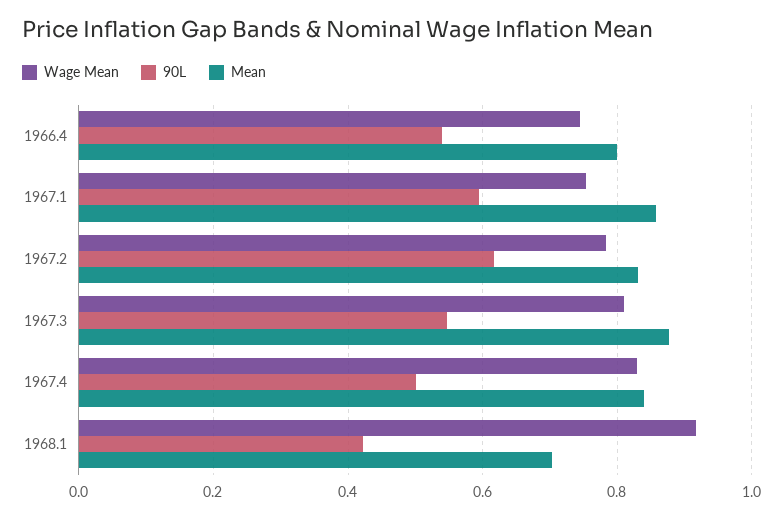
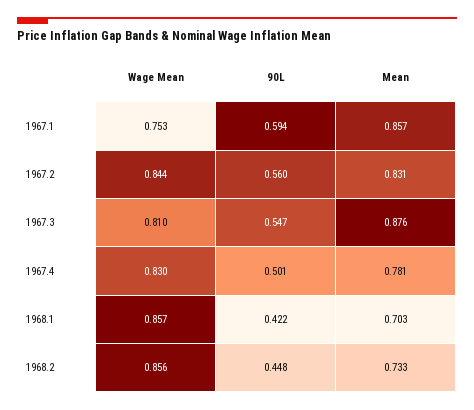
Wage Mean, 1966.4: 0.74 -> none
90L, 1966.4: 0.54 -> none
Mean, 1966.4: 0.8 -> none
Wage Mean, 1967.2: 0.78 -> 0.844
90L, 1967.2: 0.62 -> 0.56
Mean, 1967.4: 0.84 -> 0.781
Wage Mean, 1968.1: 0.92 -> 0.857
Wage Mean, 1968.2: none -> 0.856
90L, 1968.2: none -> 0.448
Mean, 1968.2: none -> 0.733

